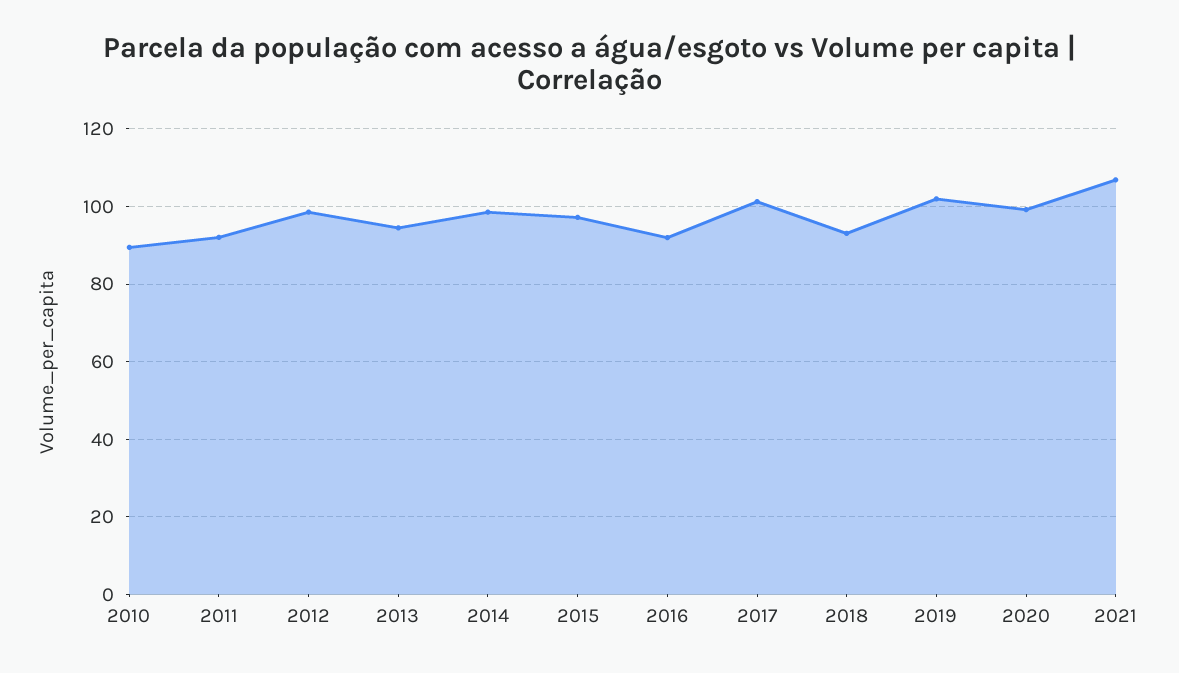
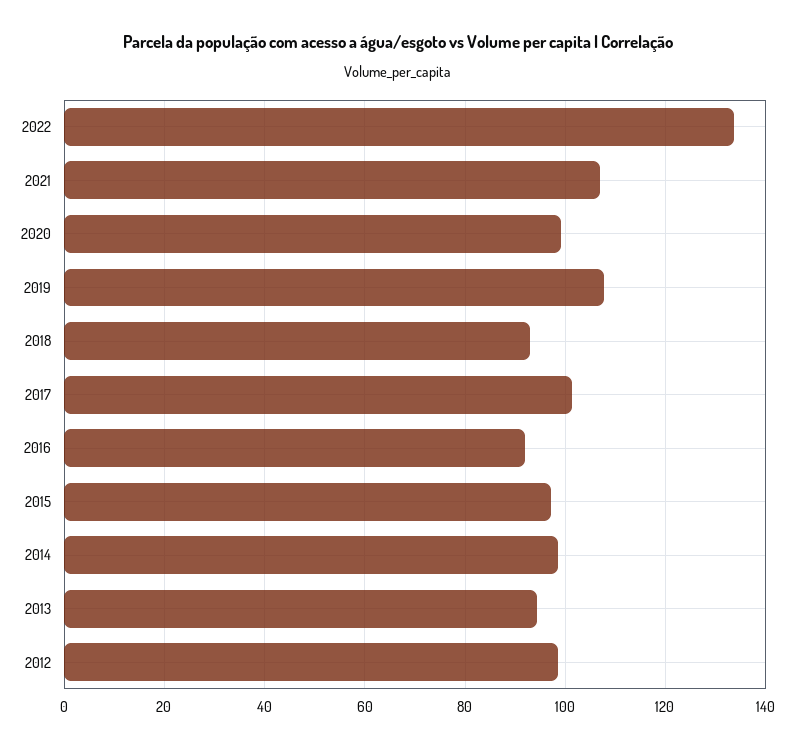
2010: 90 -> none
2011: 92 -> none
2019: 102 -> 108
2022: none -> 134

